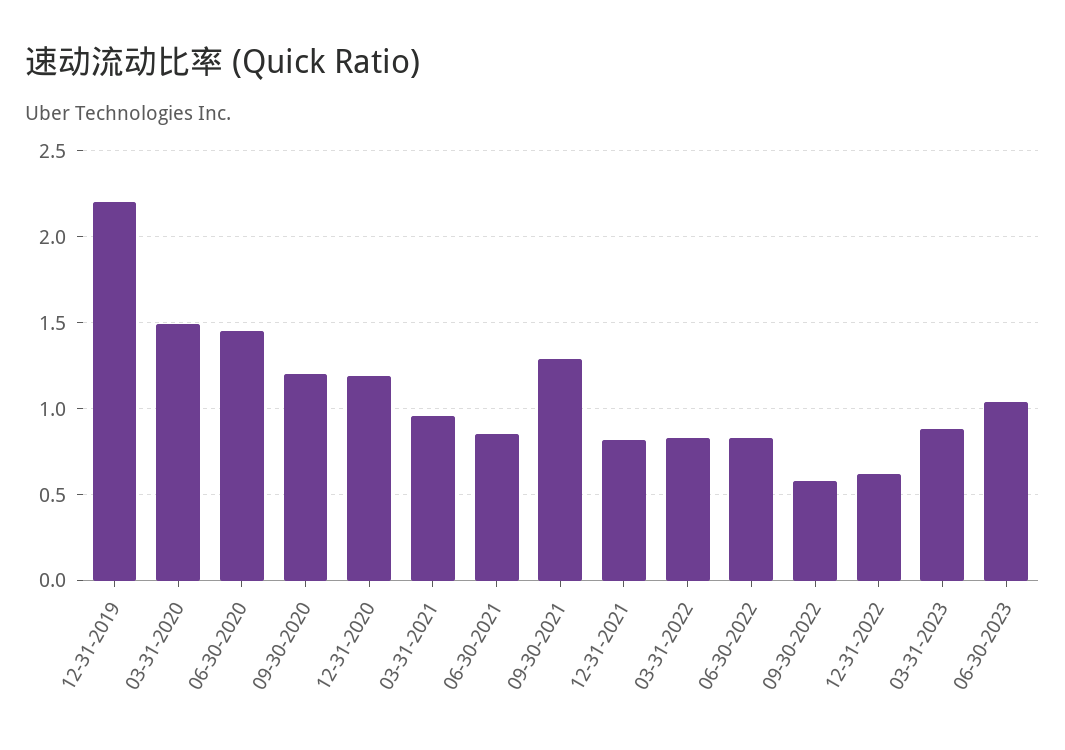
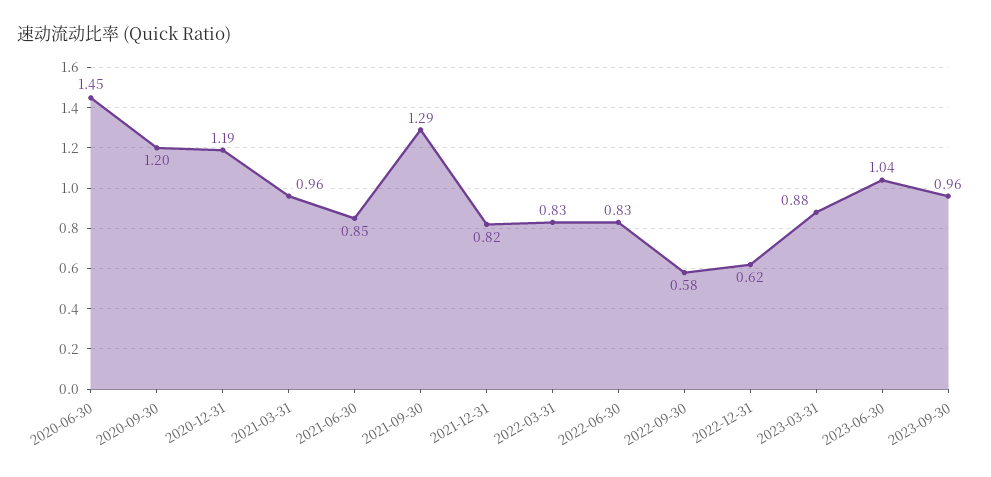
12-31-2019: 2.2 -> none
03-31-2020: 1.5 -> none
2023-09-30: none -> 0.96

